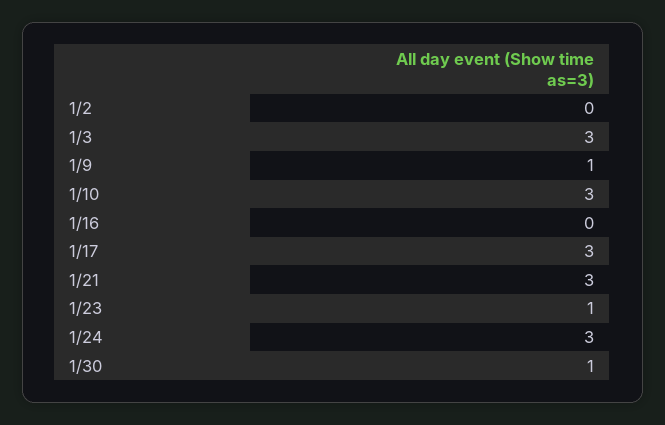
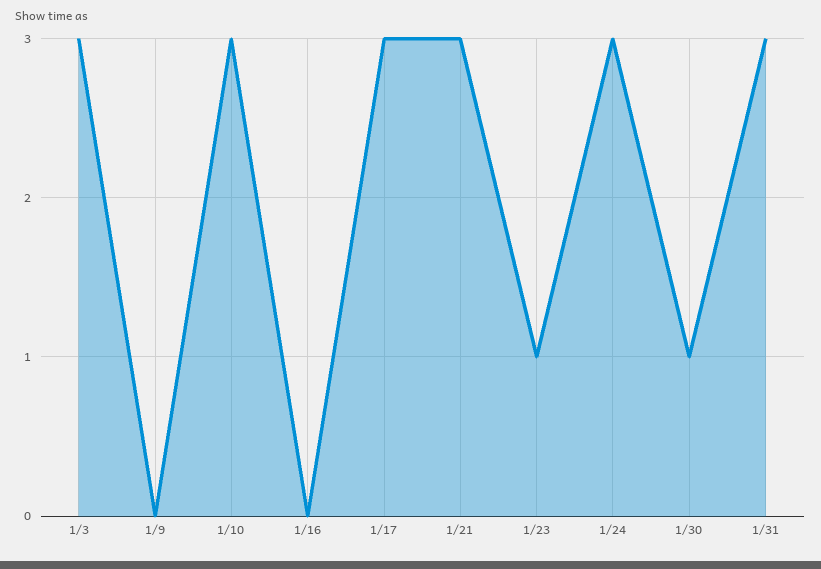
1/2: 0 -> none
1/9: 1 -> 0
1/31: none -> 3

